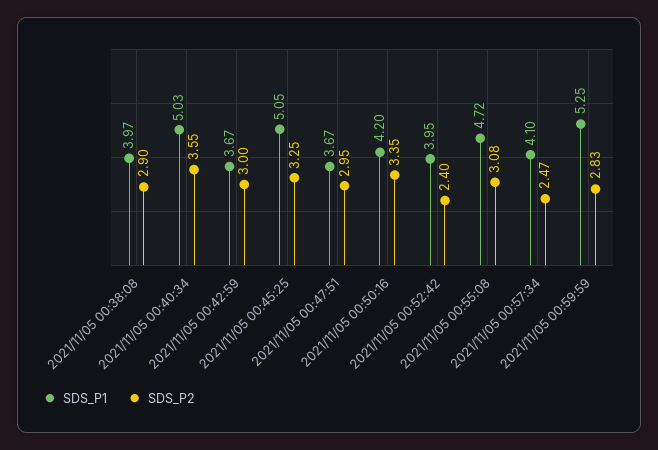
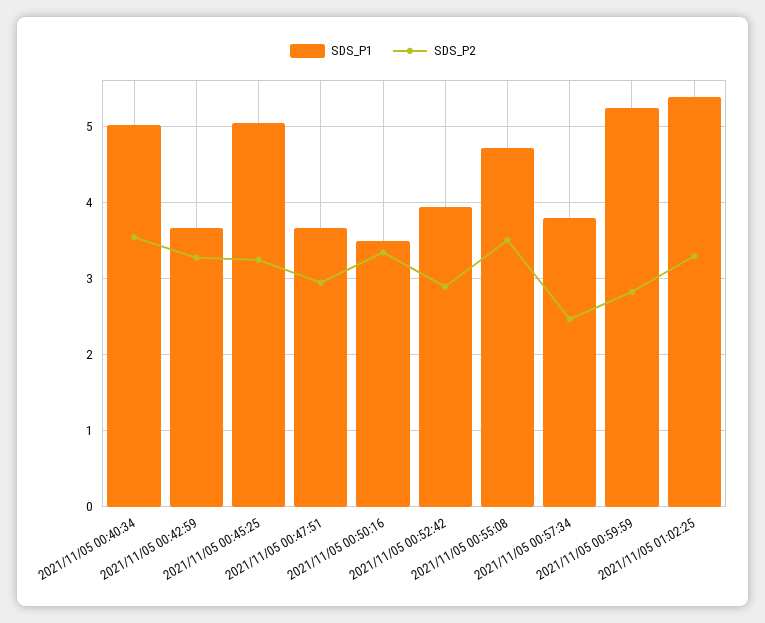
SDS_P1, 2021/11/05 00:38:08: 3.97 -> none
SDS_P2, 2021/11/05 00:38:08: 2.9 -> none
SDS_P2, 2021/11/05 00:42:59: 3 -> 3.3
SDS_P1, 2021/11/05 00:50:16: 4.2 -> 3.5
SDS_P2, 2021/11/05 00:52:42: 2.4 -> 2.9
SDS_P2, 2021/11/05 00:55:08: 3.08 -> 3.5
SDS_P1, 2021/11/05 00:57:34: 4.1 -> 3.8
SDS_P1, 2021/11/05 01:02:25: none -> 5.4
SDS_P2, 2021/11/05 01:02:25: none -> 3.3

